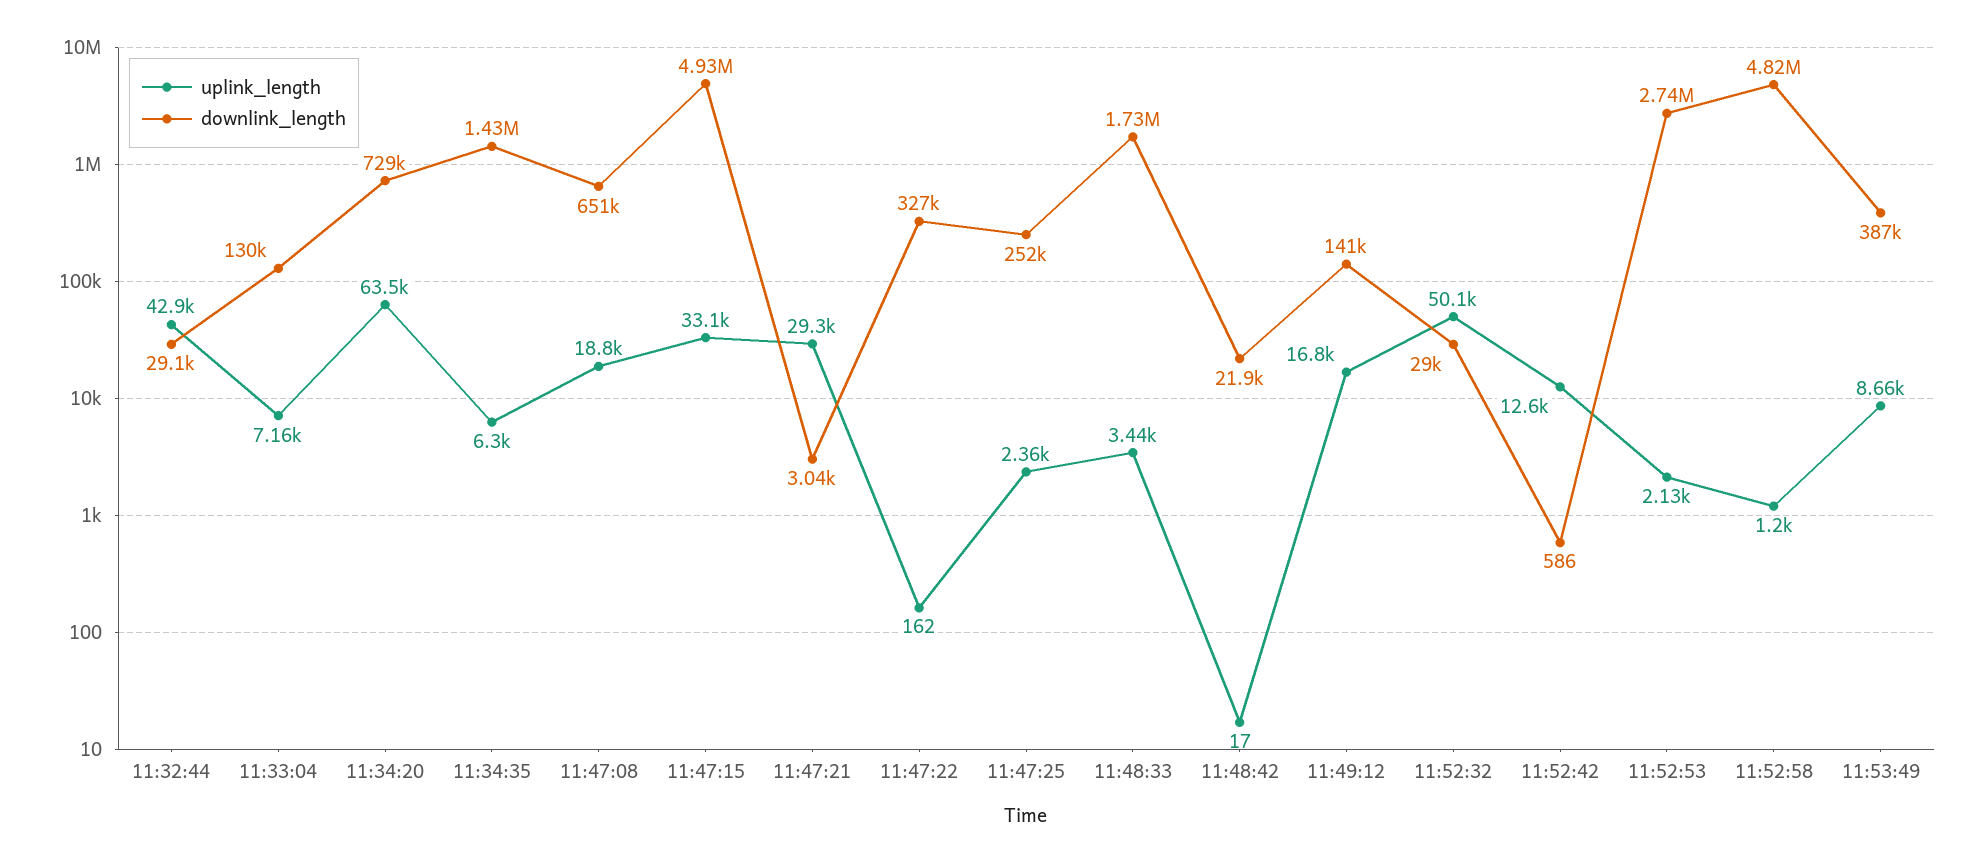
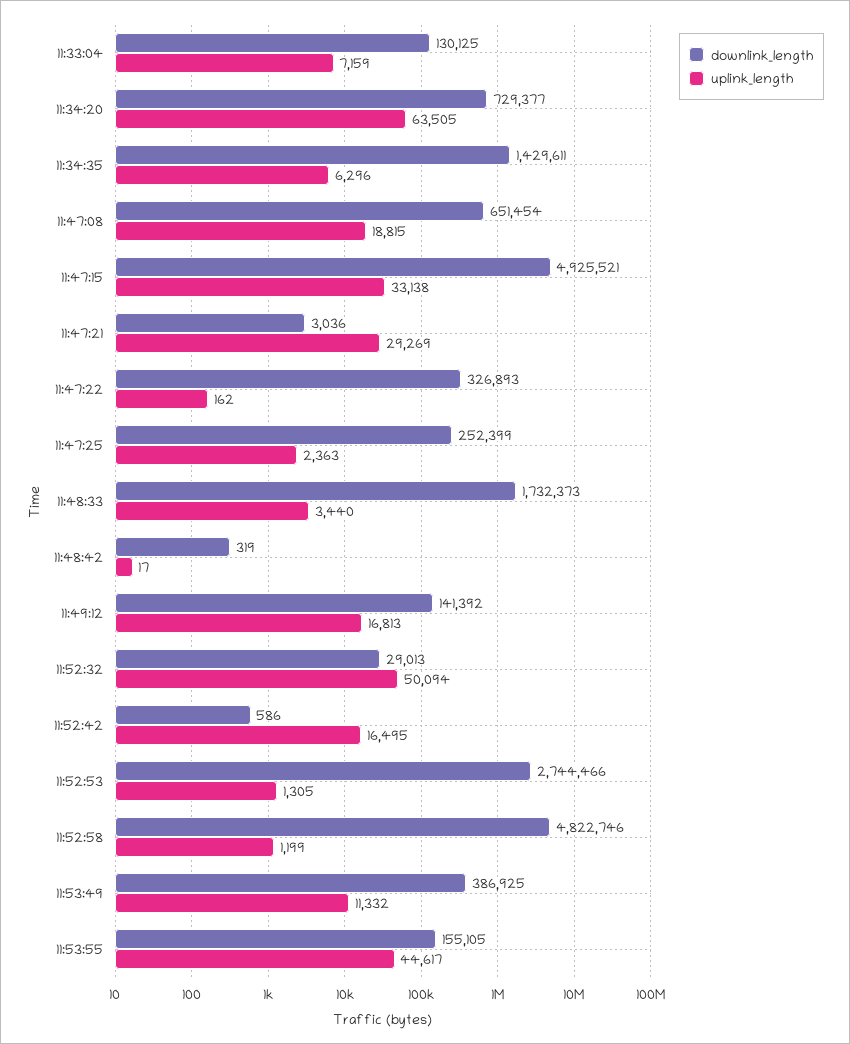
uplink_length, 11:32:44: 42900 -> none
downlink_length, 11:32:44: 29100 -> none
downlink_length, 11:48:42: 21900 -> 319
uplink_length, 11:52:42: 12600 -> 16495
uplink_length, 11:52:53: 2130 -> 1305
uplink_length, 11:53:49: 8660 -> 11332
downlink_length, 11:53:55: none -> 155105
uplink_length, 11:53:55: none -> 44617

